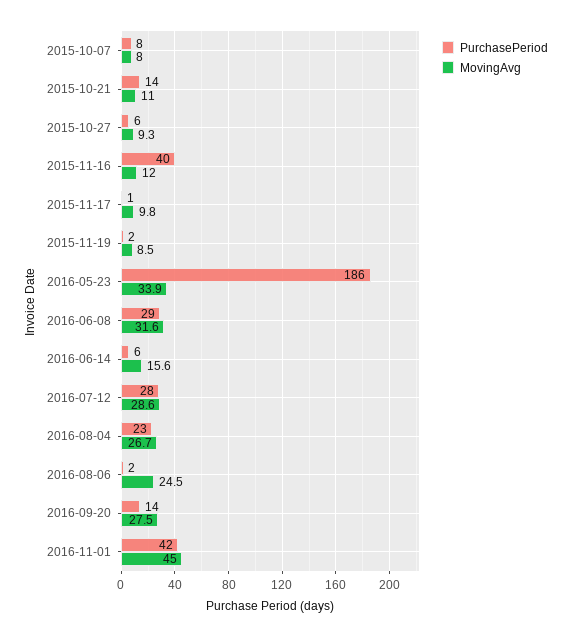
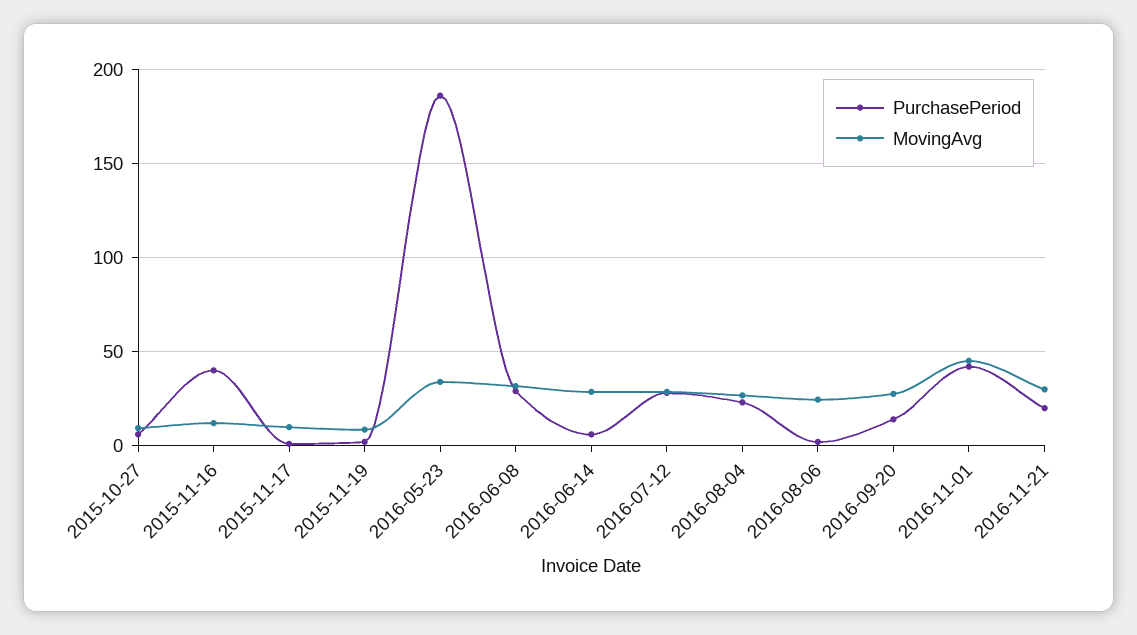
PurchasePeriod, 2015-10-07: 8 -> none
MovingAvg, 2015-10-07: 8 -> none
PurchasePeriod, 2015-10-21: 14 -> none
MovingAvg, 2015-10-21: 11 -> none
MovingAvg, 2016-06-14: 15.6 -> 30
PurchasePeriod, 2016-11-21: none -> 20
MovingAvg, 2016-11-21: none -> 30

